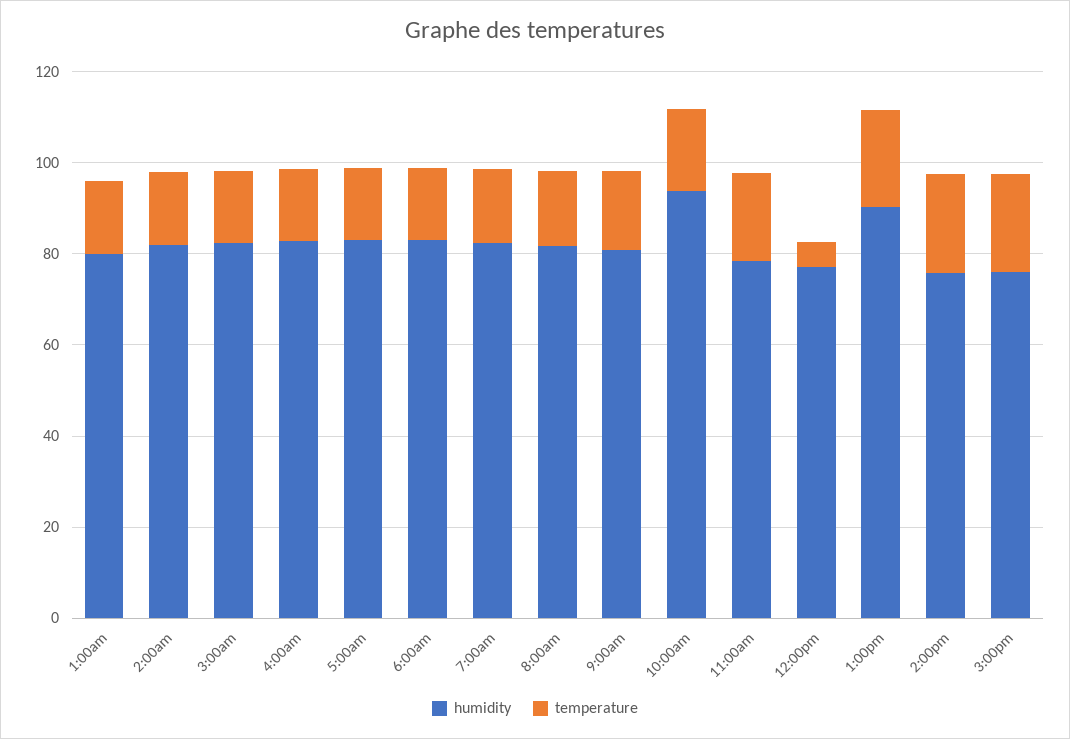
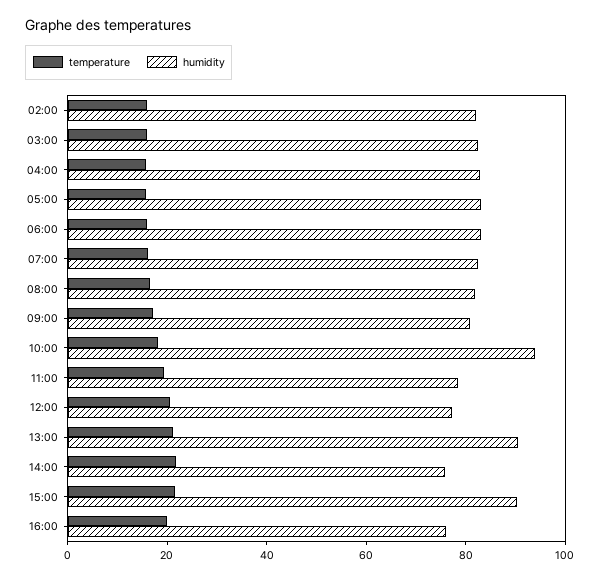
humidity, 1:00am: 80 -> none
temperature, 1:00am: 15 -> none
temperature, 12:00pm: 5 -> 20
humidity, 3:00pm: 75 -> 90
temperature, 16:00: none -> 20
humidity, 16:00: none -> 75

